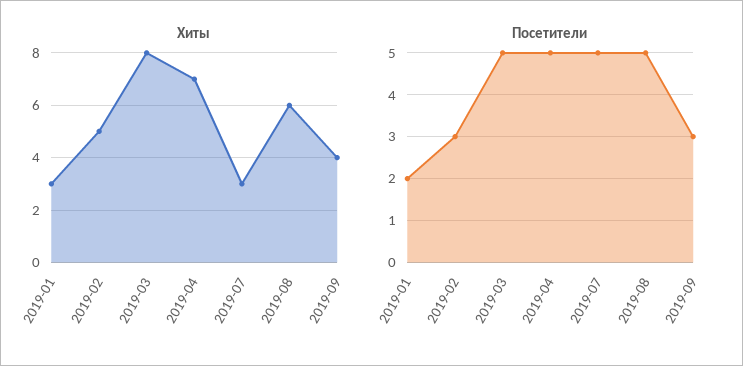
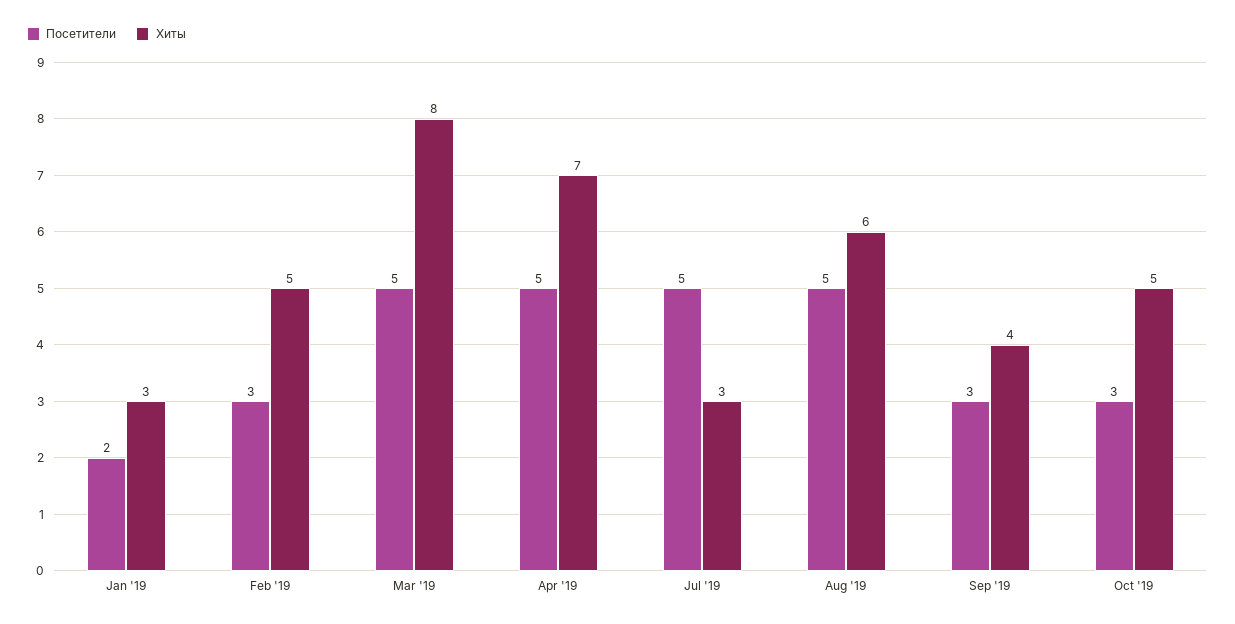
Посетители, Oct '19: none -> 3
Хиты, Oct '19: none -> 5

